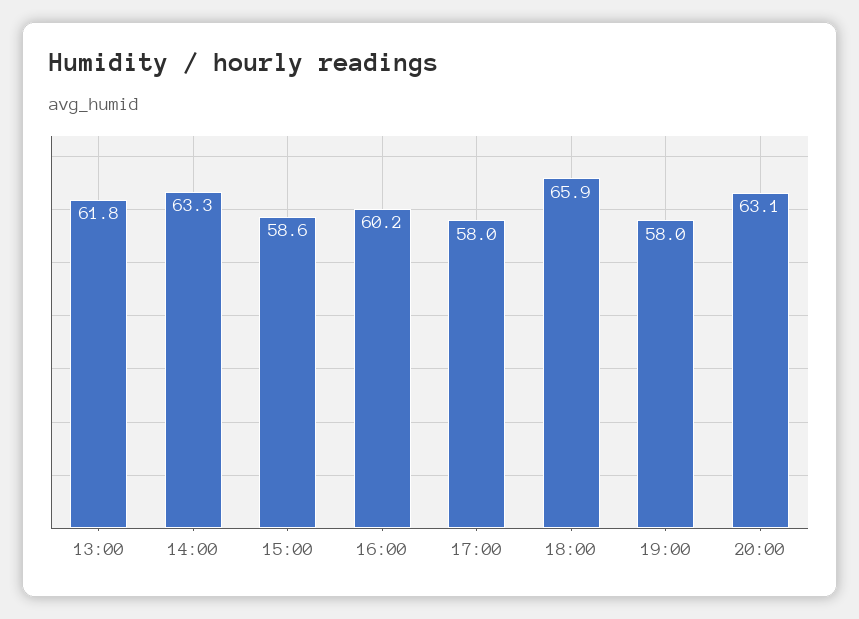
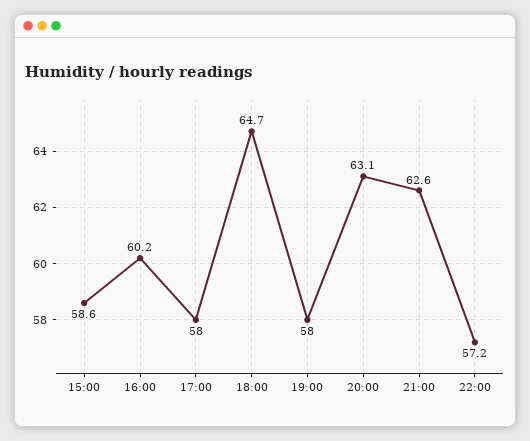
13:00: 61.8 -> none
14:00: 63.3 -> none
18:00: 65.9 -> 64.7
21:00: none -> 62.6
22:00: none -> 57.2

